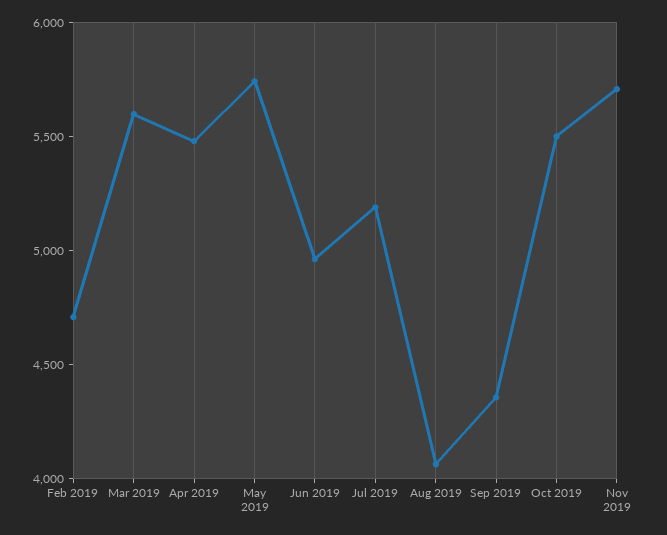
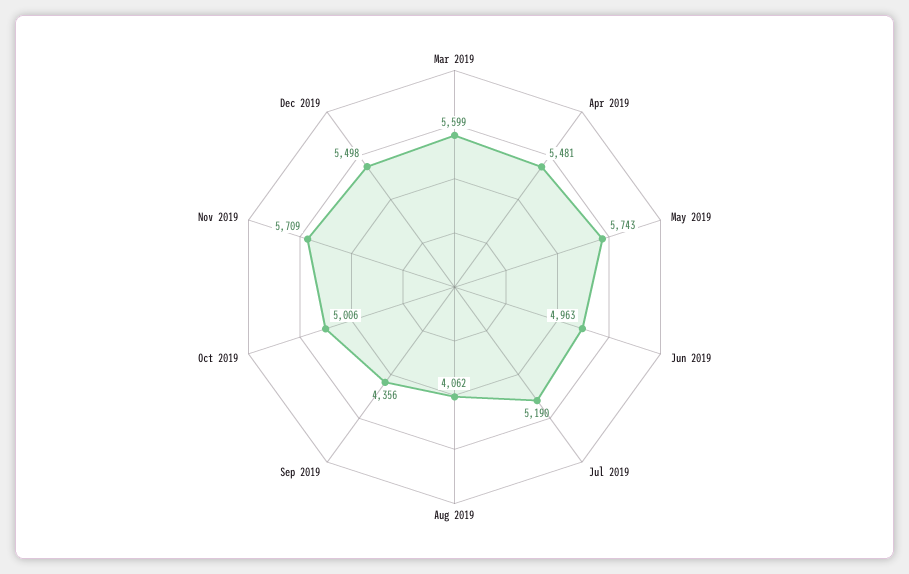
Feb 2019: 4700 -> none
Oct 2019: 5500 -> 5006
Dec 2019: none -> 5498

